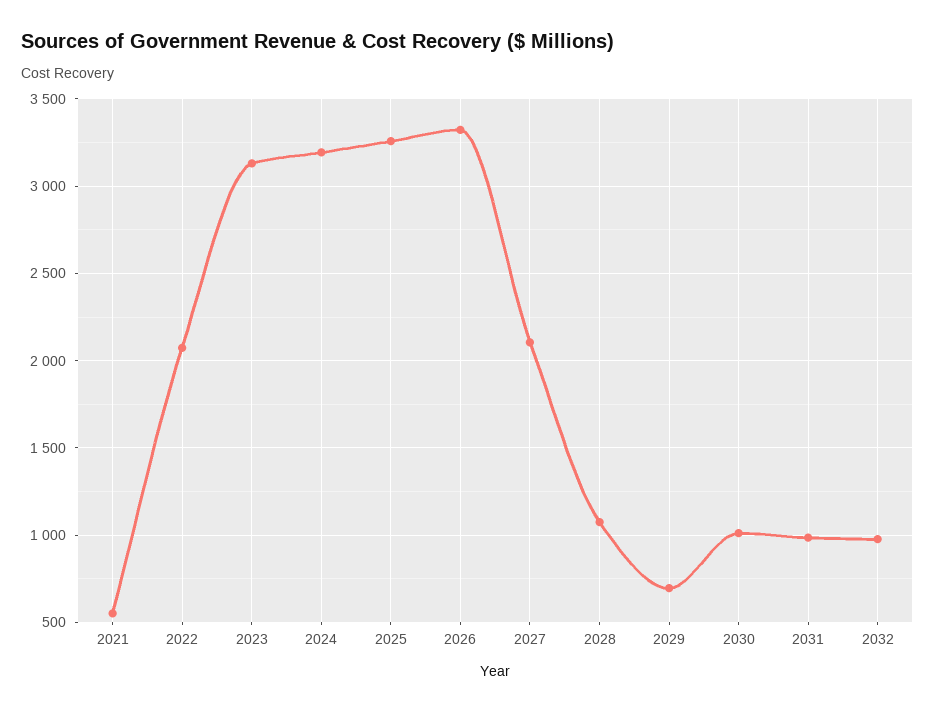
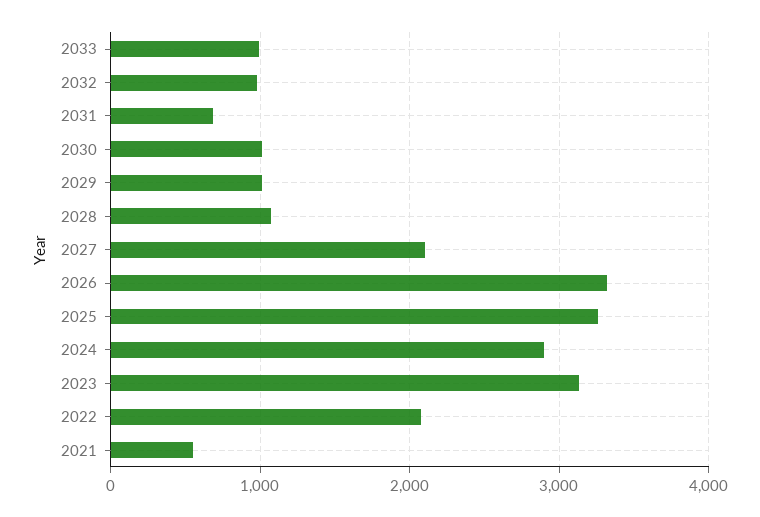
2024: 3200 -> 2900
2029: 700 -> 1000
2031: 1000 -> 700
2033: none -> 1000

